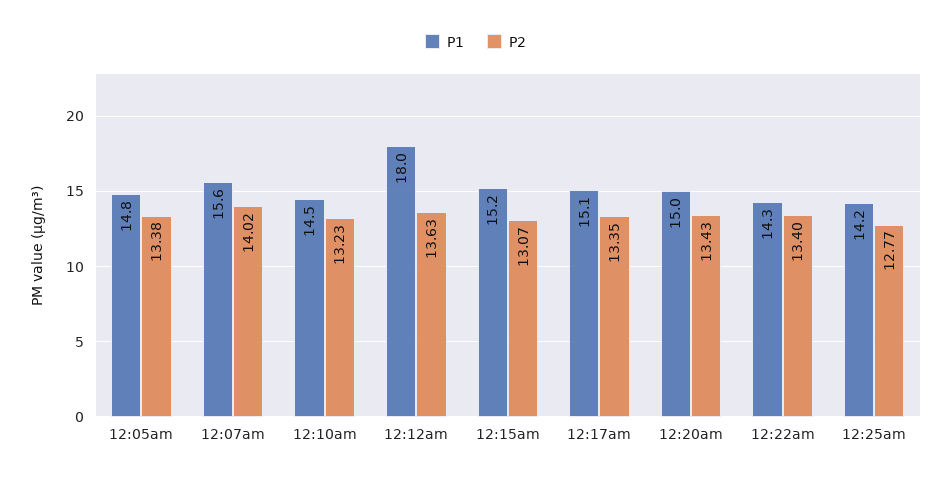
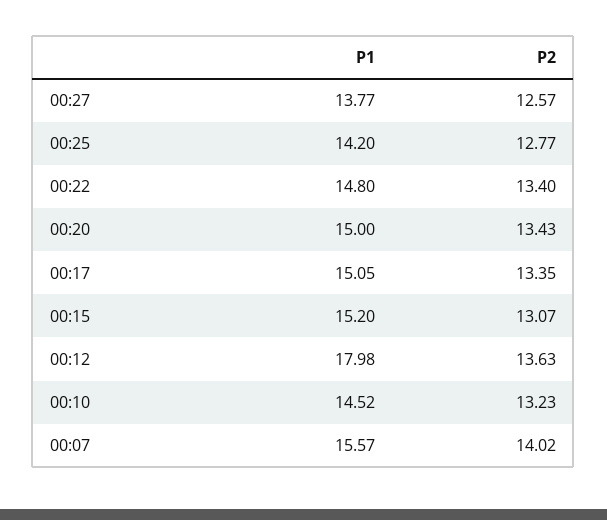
P1, 12:05am: 14.8 -> none
P2, 12:05am: 13.38 -> none
P1, 12:22am: 14.3 -> 14.8
P1, 00:27: none -> 13.77
P2, 00:27: none -> 12.57

